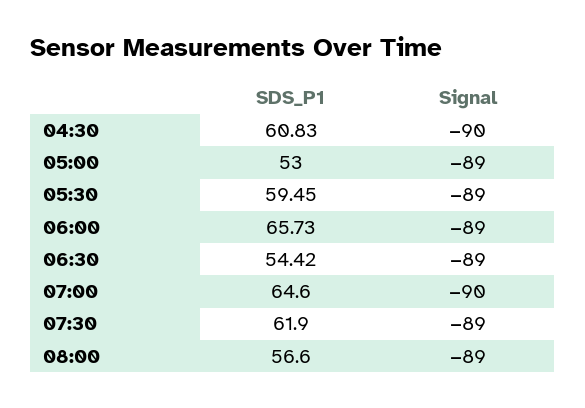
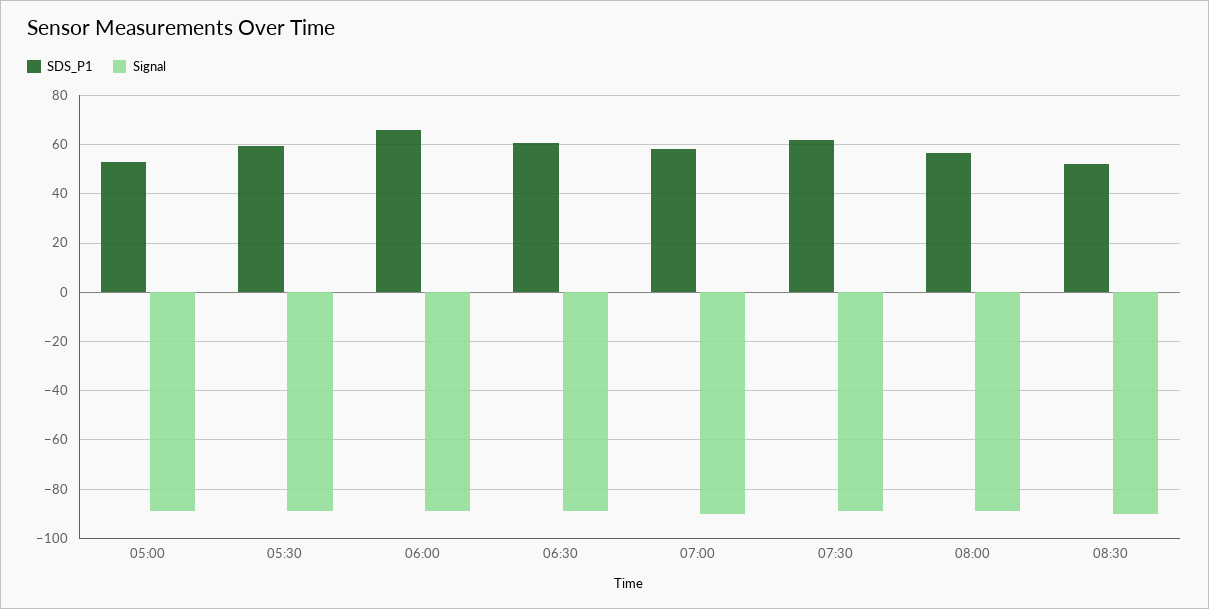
SDS_P1, 04:30: 60.83 -> none
Signal, 04:30: -90 -> none
SDS_P1, 06:30: 54.42 -> 60
SDS_P1, 07:00: 64.6 -> 57.5
SDS_P1, 08:30: none -> 52.5
Signal, 08:30: none -> -90

